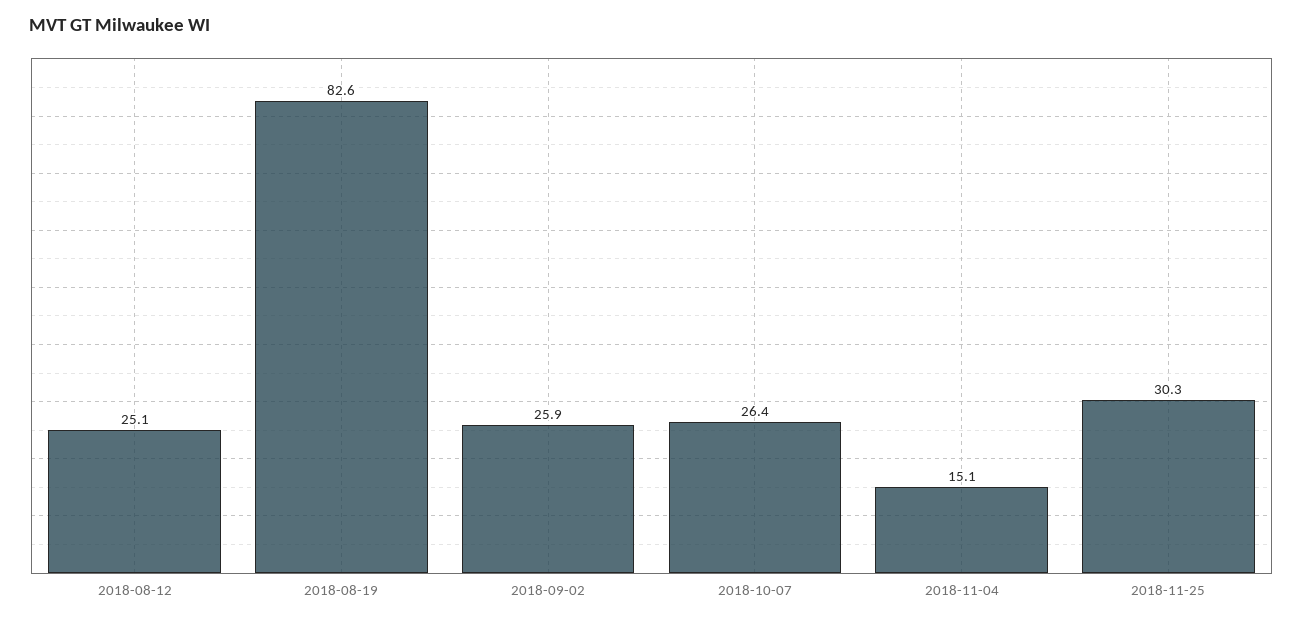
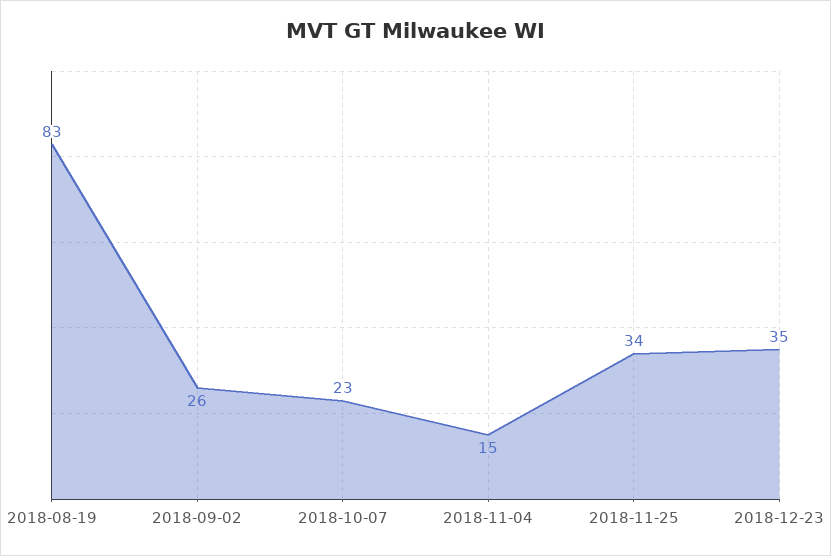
2018-08-12: 25.1 -> none
2018-10-07: 26.4 -> 23
2018-11-25: 30.3 -> 34
2018-12-23: none -> 35

